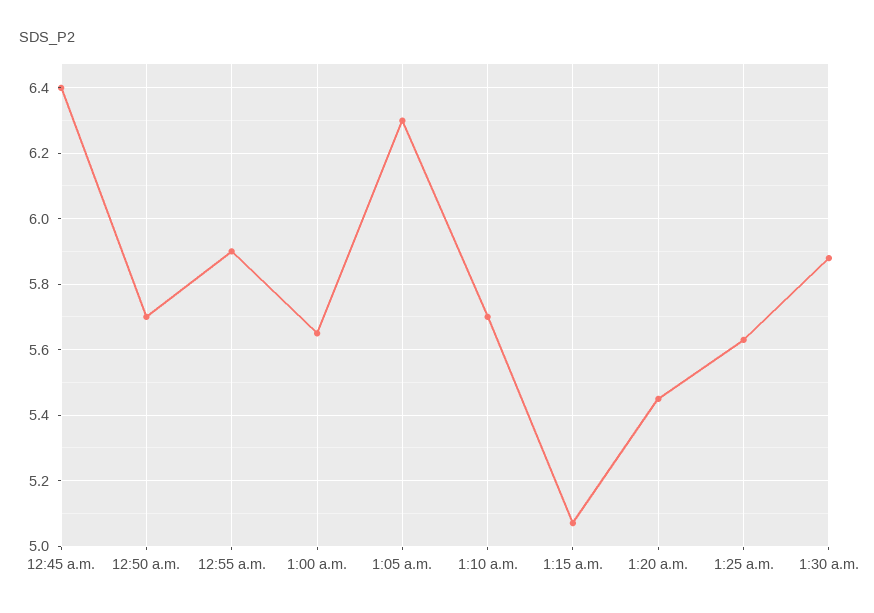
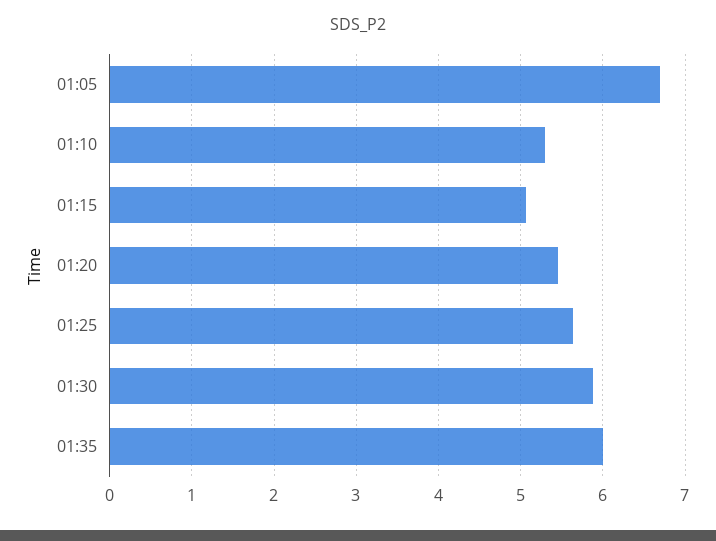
12:45 a.m.: 6.4 -> none
12:50 a.m.: 5.7 -> none
12:55 a.m.: 5.9 -> none
1:00 a.m.: 5.65 -> none
1:05 a.m.: 6.3 -> 6.7
1:10 a.m.: 5.7 -> 5.3
01:35: none -> 6

